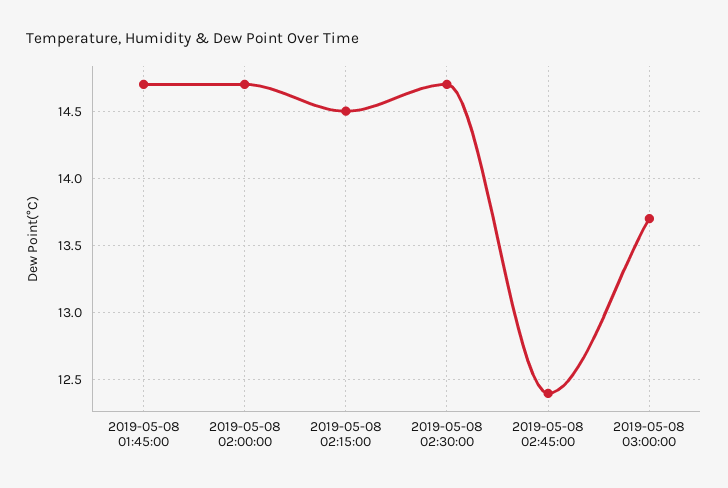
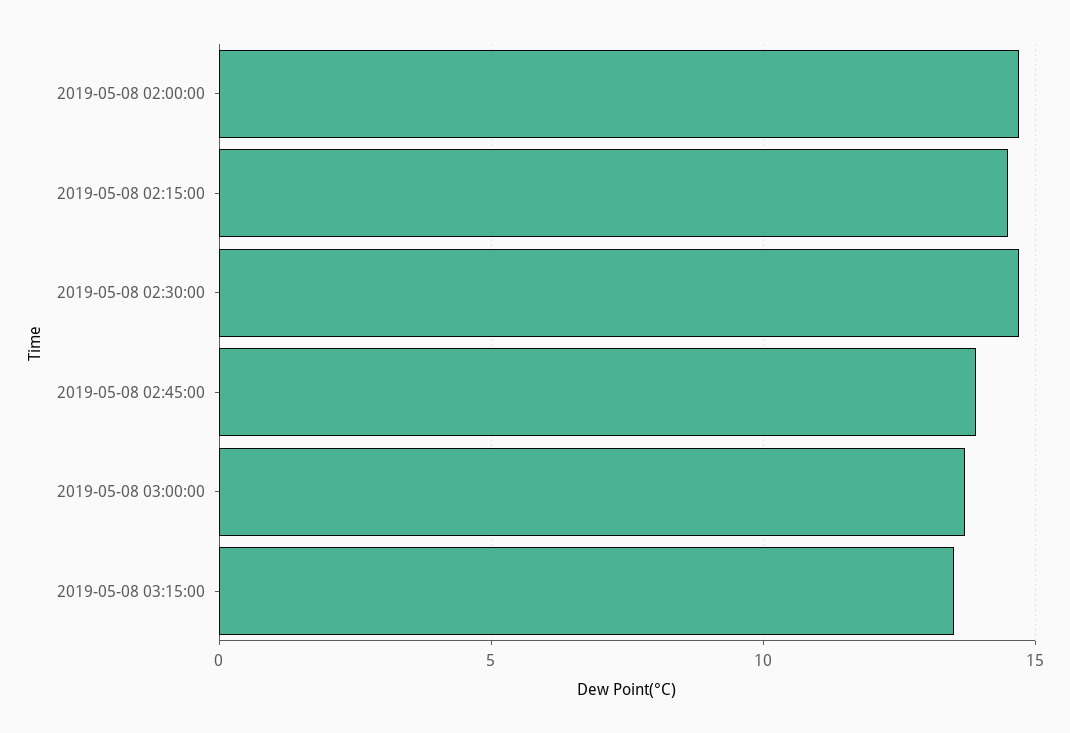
2019-05-08 01:45:00: 14.7 -> none
2019-05-08 02:45:00: 12.4 -> 14
2019-05-08 03:15:00: none -> 13.5

